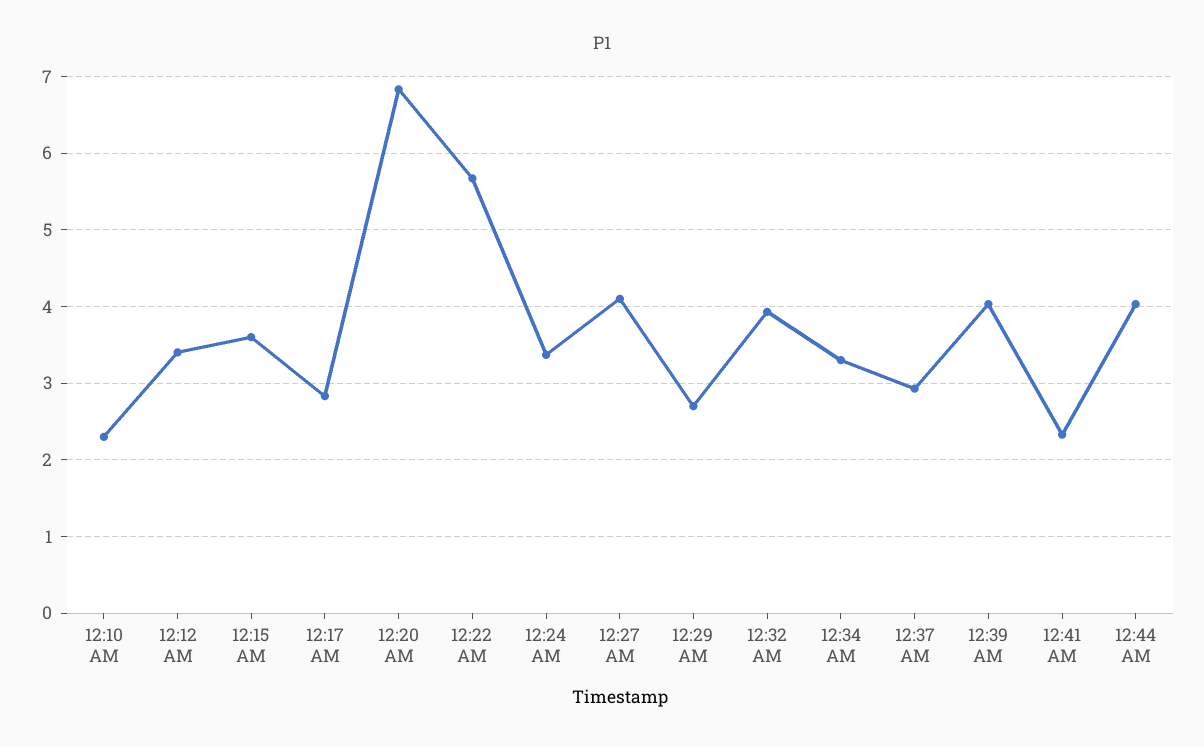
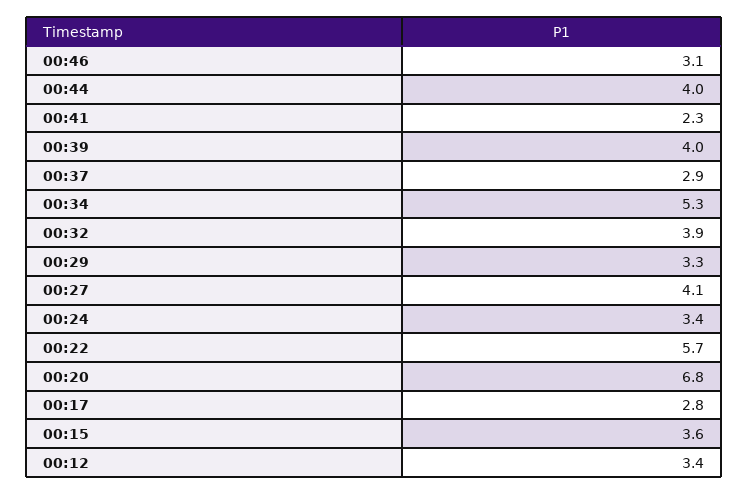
12:10 AM: 2.3 -> none
12:29 AM: 2.7 -> 3.3
12:34 AM: 3.3 -> 5.3
00:46: none -> 3.1

